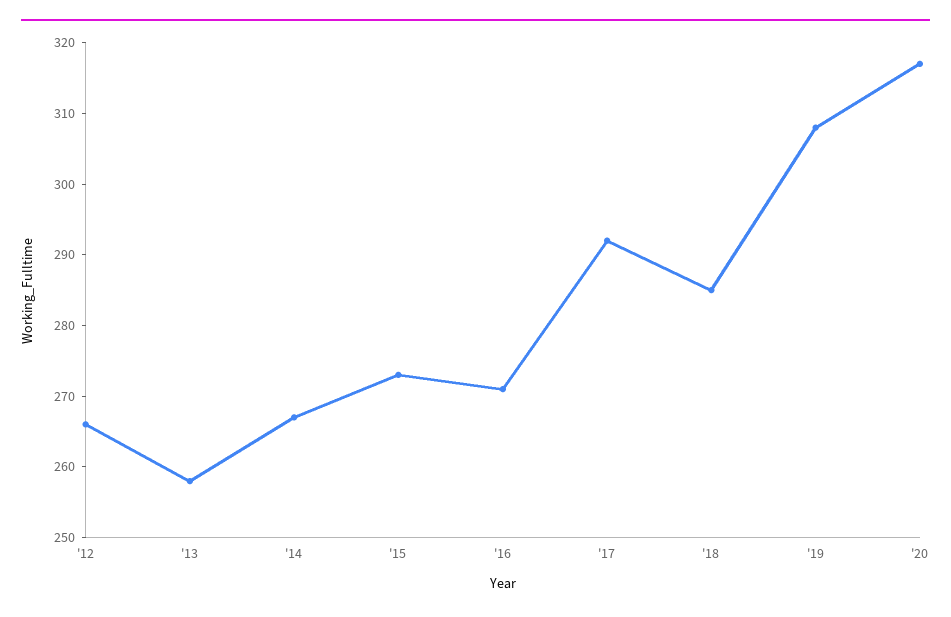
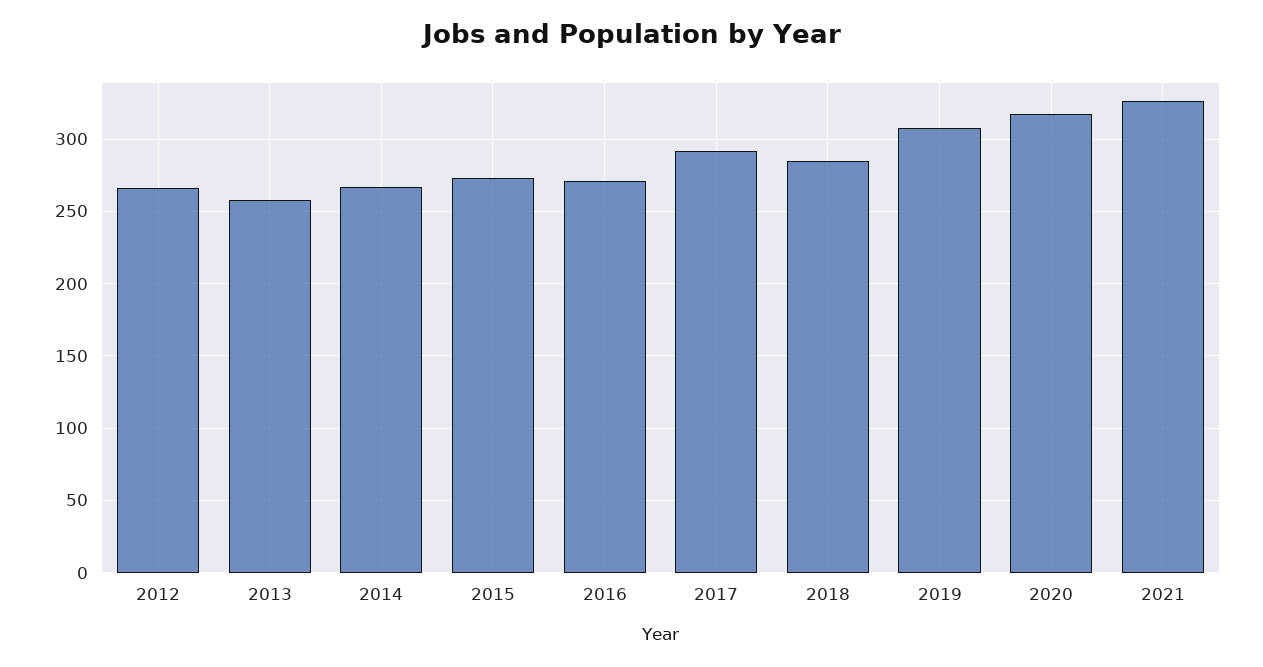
2021: none -> 325

